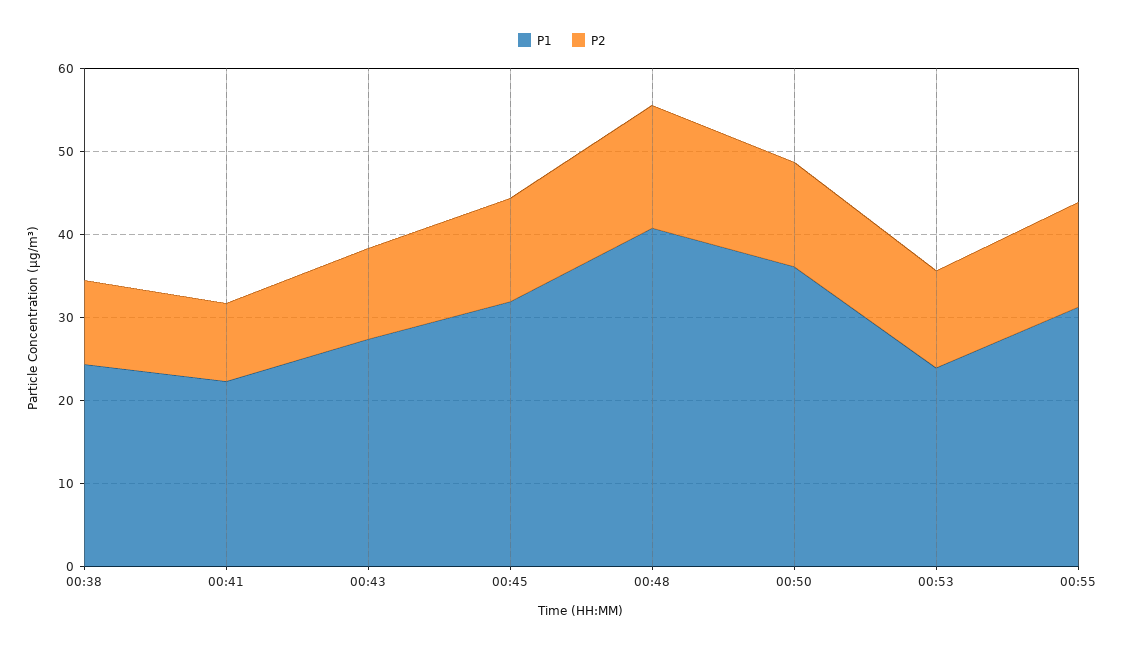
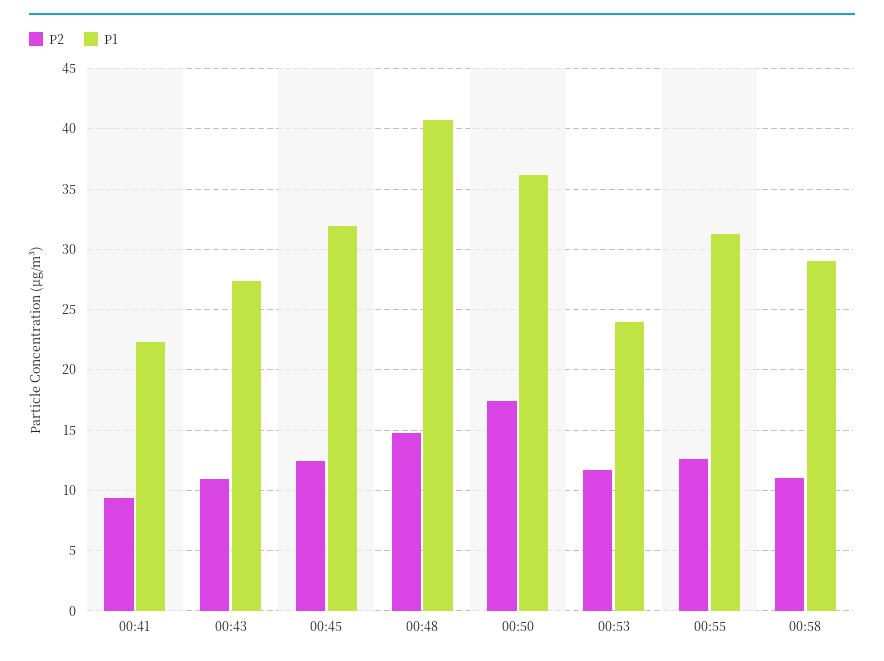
P1, 00:38: 24 -> none
P2, 00:38: 10 -> none
P2, 00:50: 12 -> 17.5
P2, 00:58: none -> 11
P1, 00:58: none -> 29

